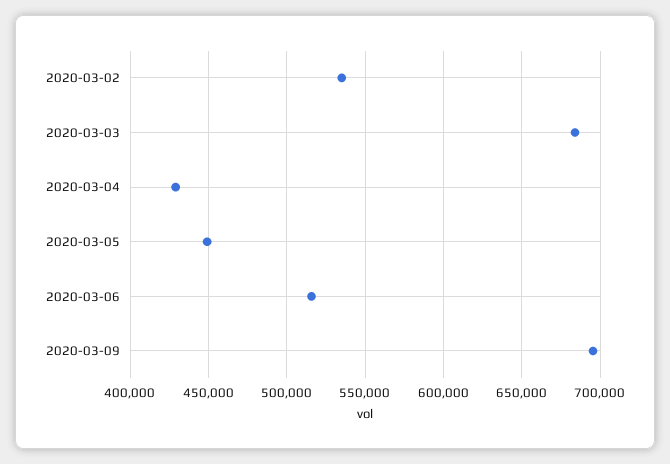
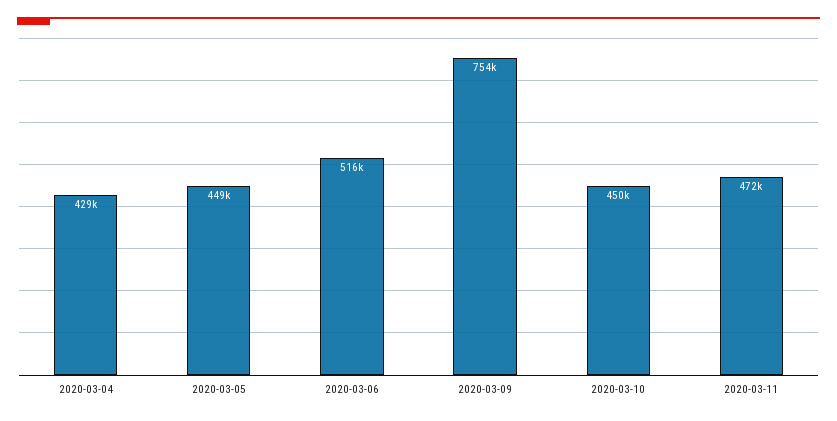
2020-03-02: 535000 -> none
2020-03-03: 685000 -> none
2020-03-09: 695000 -> 754000
2020-03-10: none -> 450000
2020-03-11: none -> 472000

